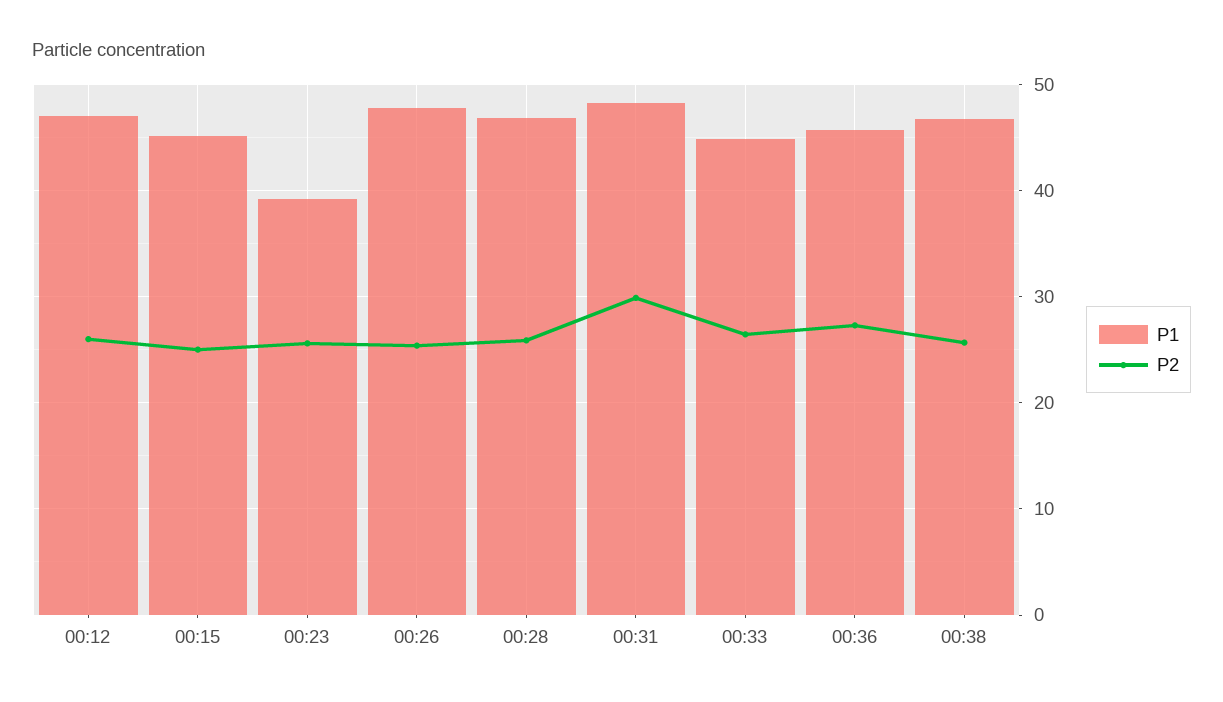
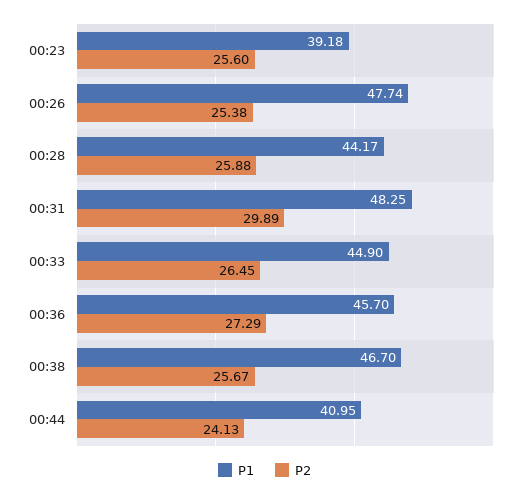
P1, 00:12: 47 -> none
P2, 00:12: 26 -> none
P1, 00:15: 45 -> none
P2, 00:15: 25 -> none
P1, 00:28: 47 -> 44.17
P1, 00:44: none -> 40.95
P2, 00:44: none -> 24.13

